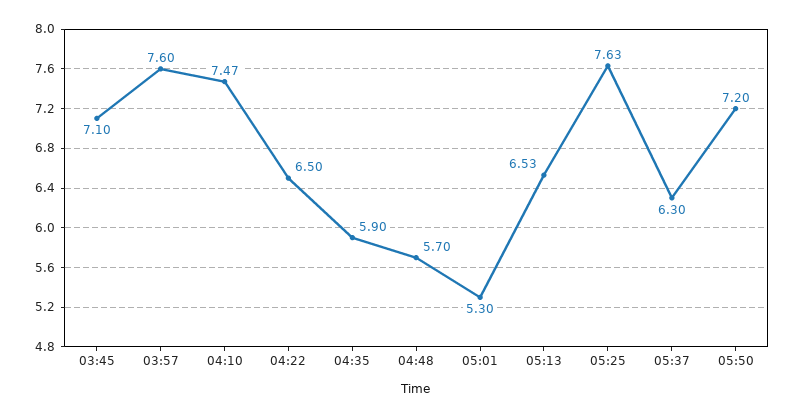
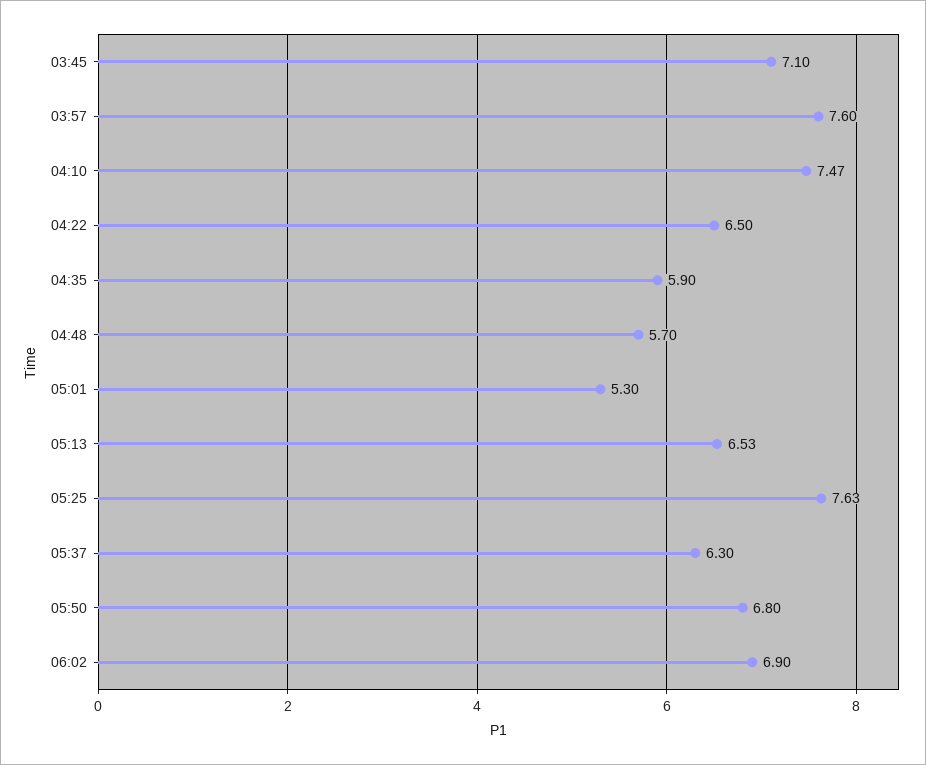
05:50: 7.2 -> 6.8
06:02: none -> 6.9

